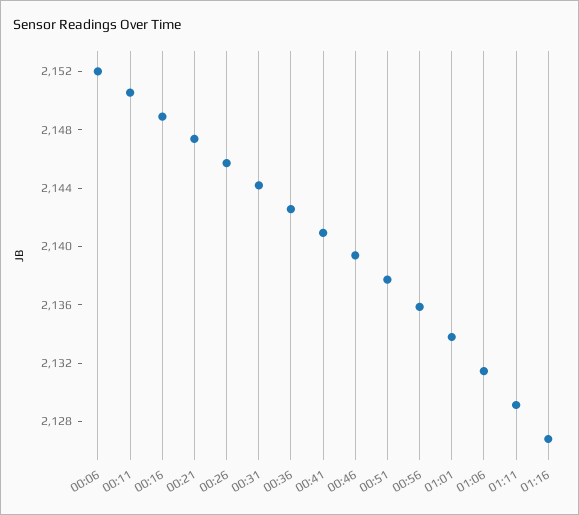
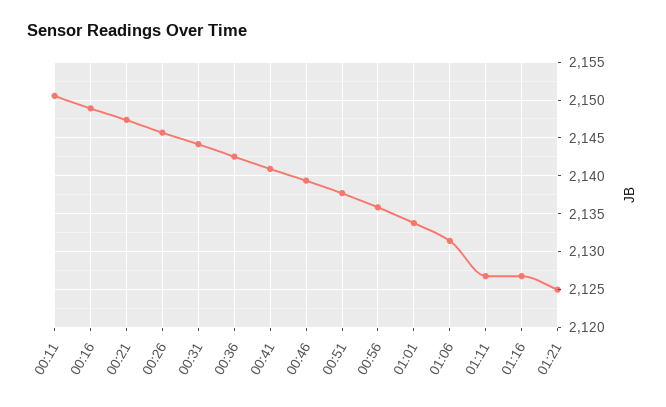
00:06: 2152 -> none
01:11: 2129 -> 2127
01:21: none -> 2125

